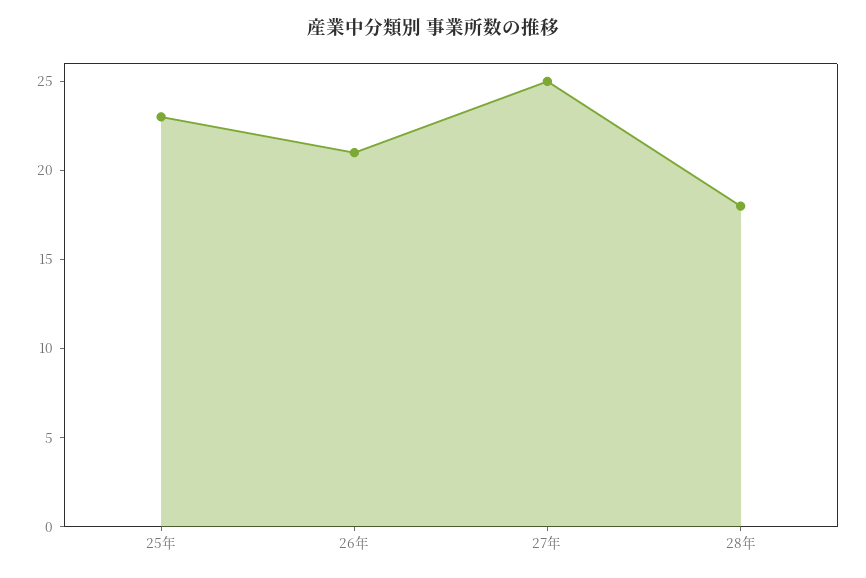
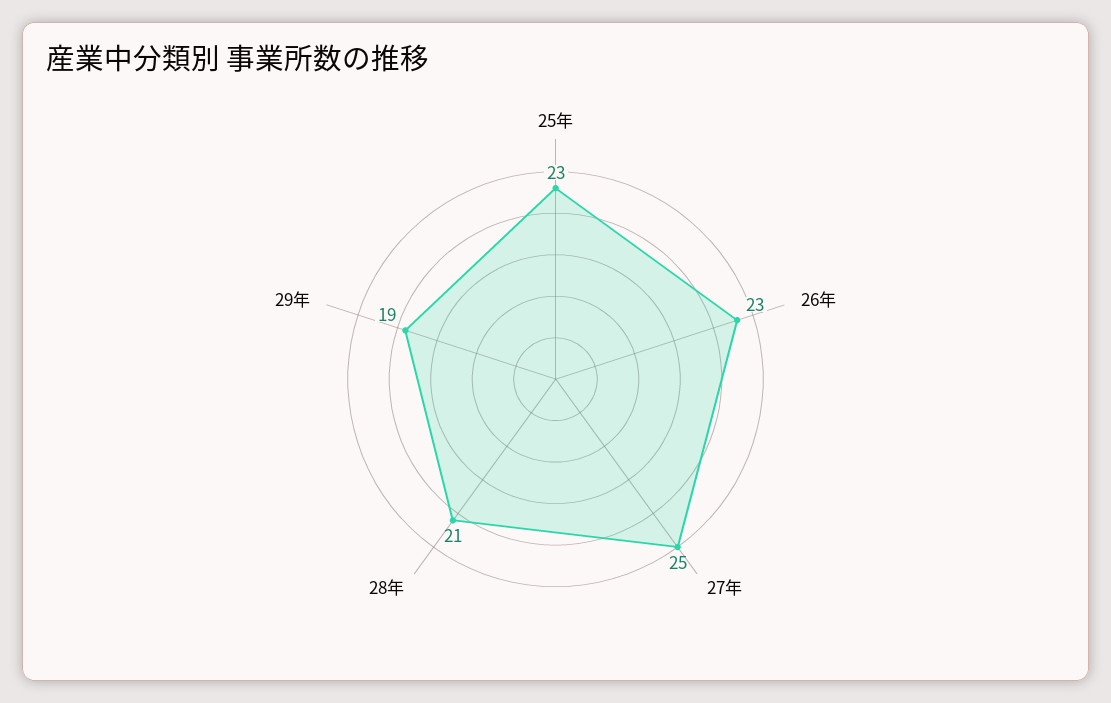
26年: 21 -> 23
28年: 18 -> 21
29年: none -> 19

